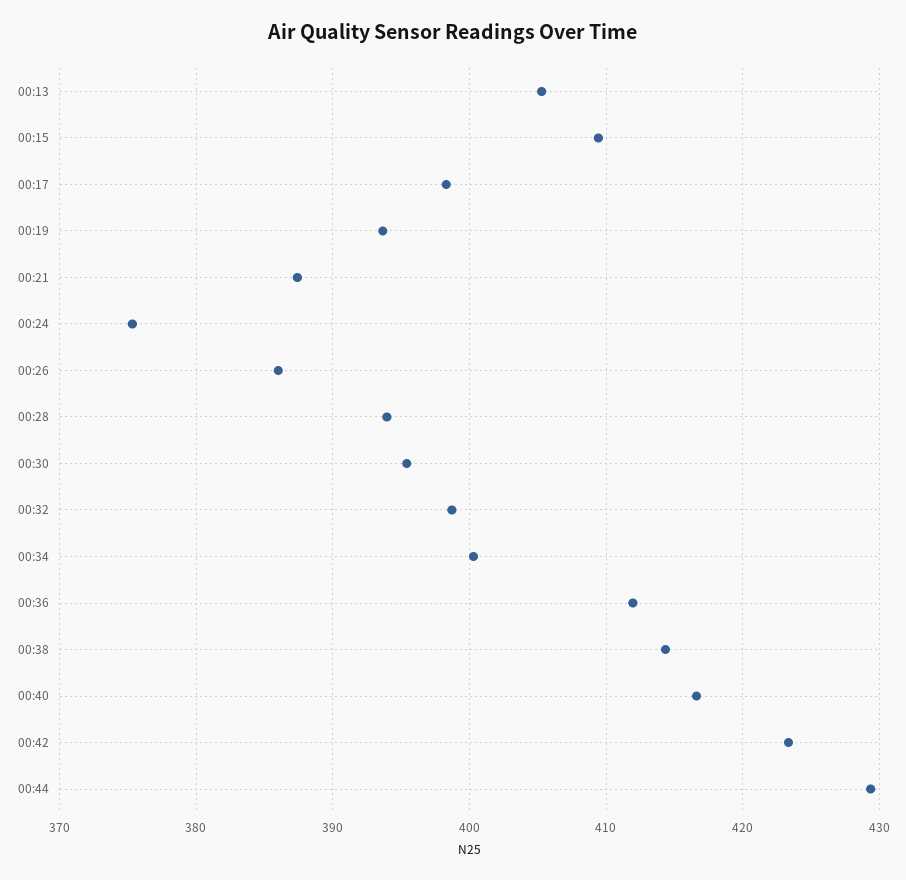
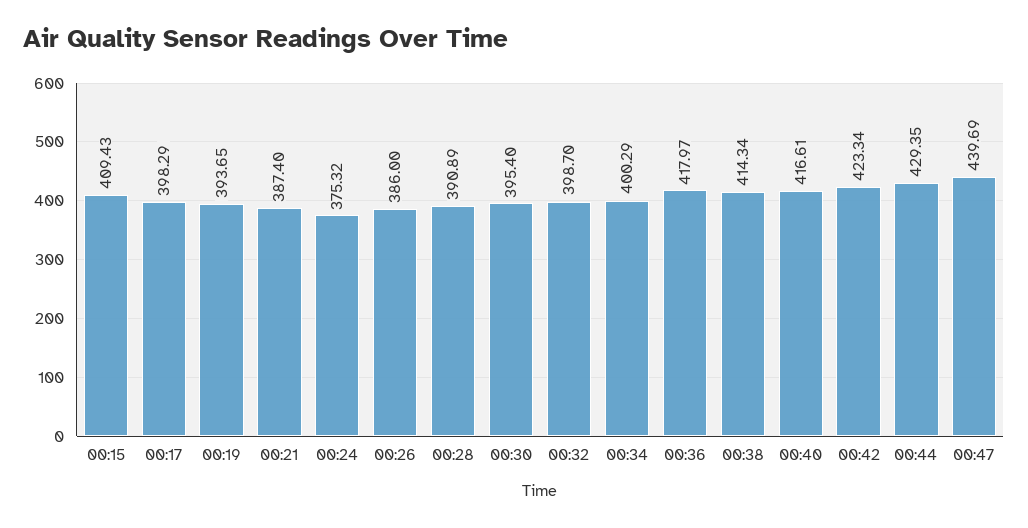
00:13: 405 -> none
00:28: 394 -> 390.89
00:36: 412 -> 417.97
00:47: none -> 439.69

